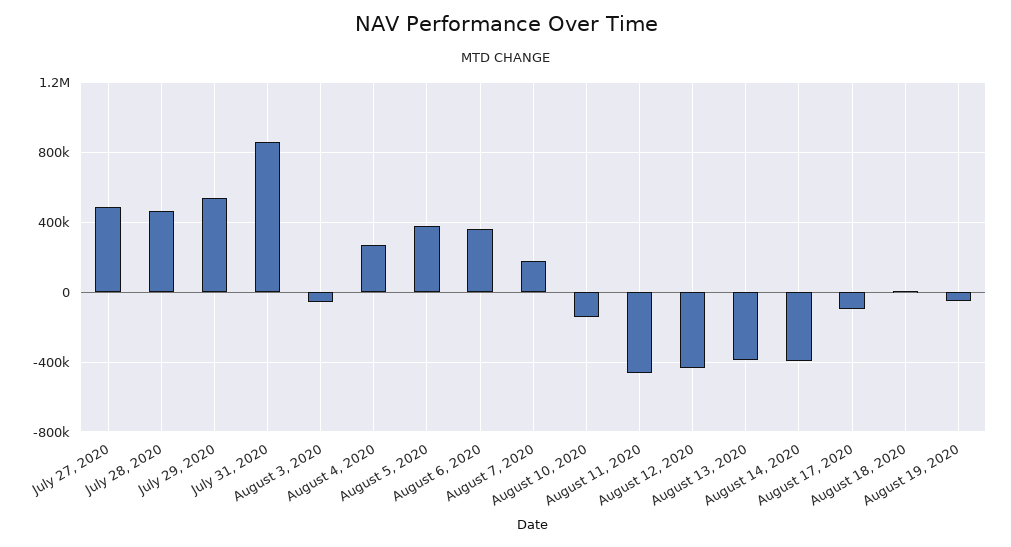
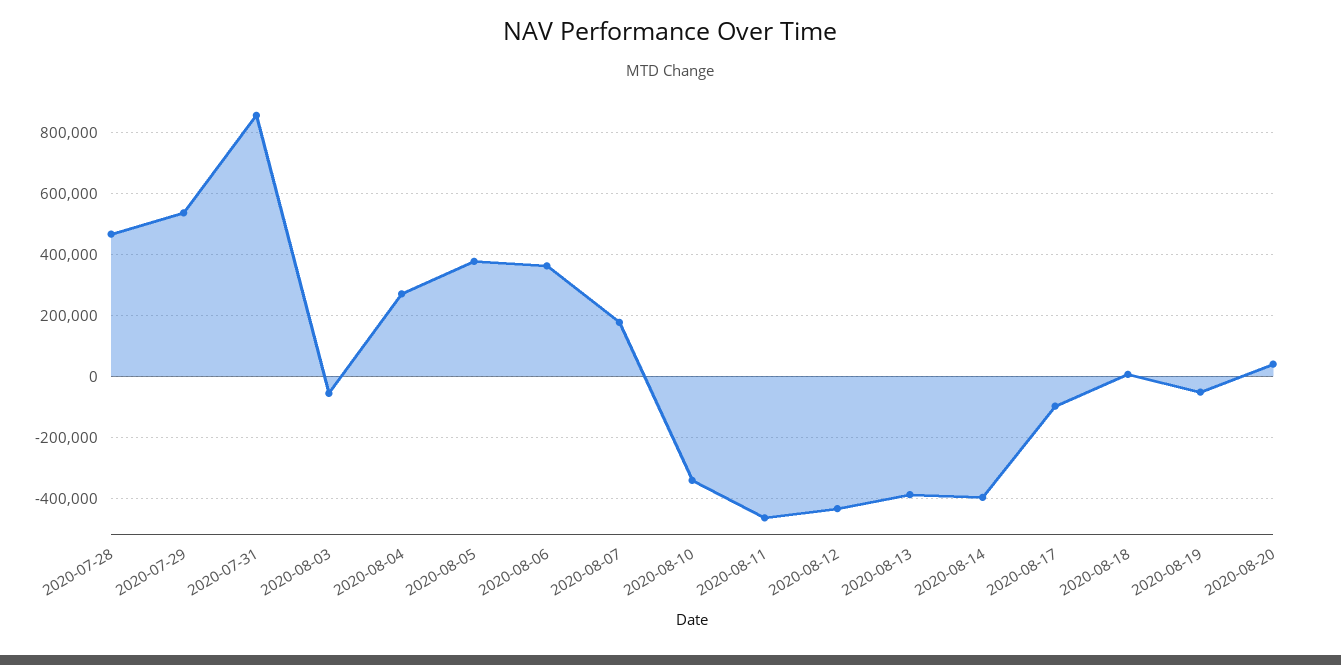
July 27, 2020: 500000 -> none
August 10, 2020: -150000 -> -340000
2020-08-20: none -> 40000

